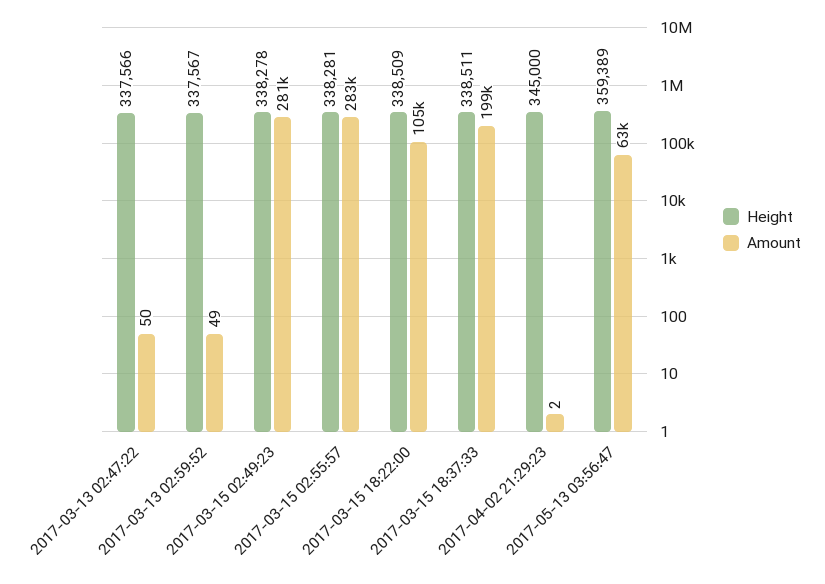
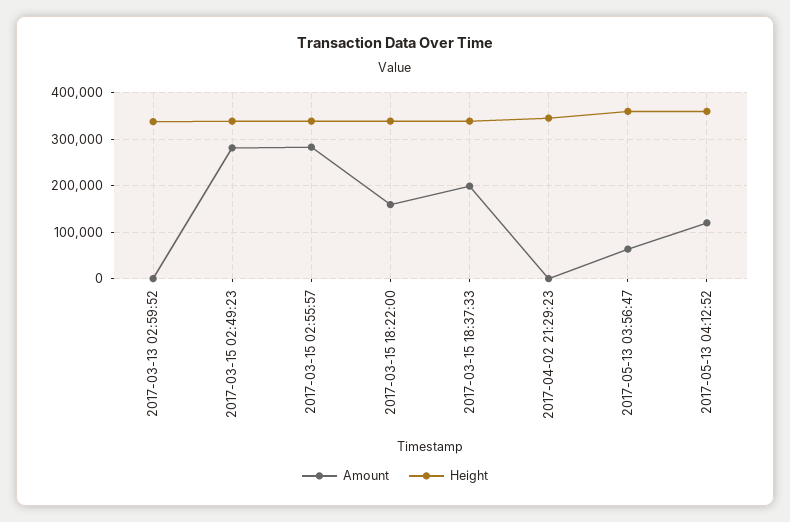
Height, 2017-03-13 02:47:22: 337566 -> none
Amount, 2017-03-13 02:47:22: 50 -> none
Amount, 2017-03-15 18:22:00: 105000 -> 160000
Amount, 2017-05-13 04:12:52: none -> 120000
Height, 2017-05-13 04:12:52: none -> 360000

